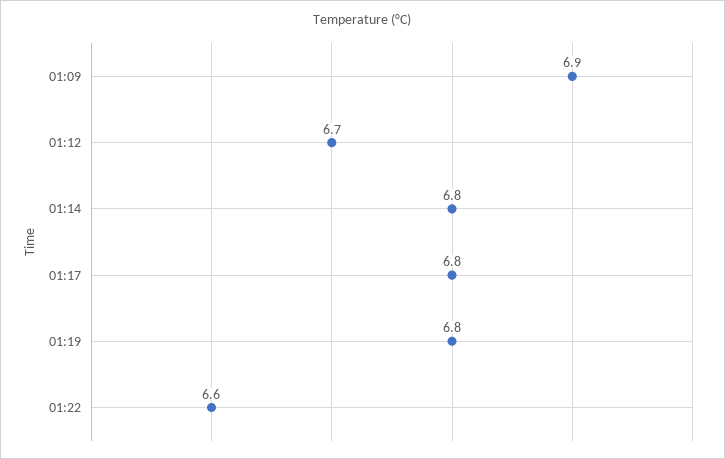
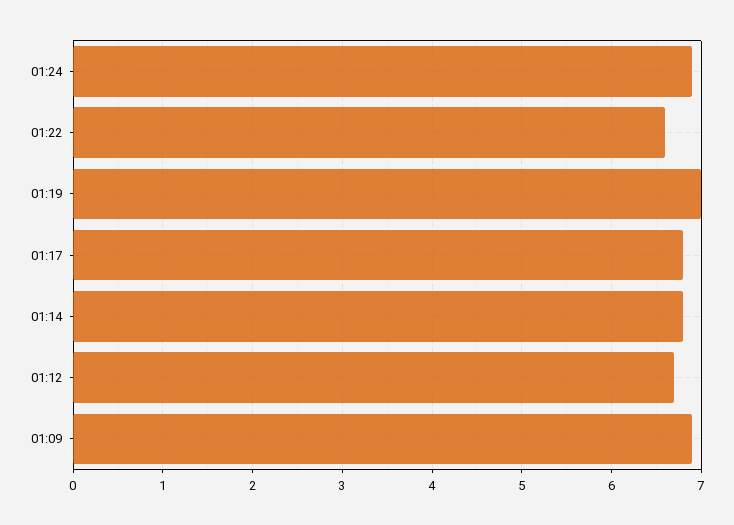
01:19: 6.8 -> 7
01:24: none -> 6.9

